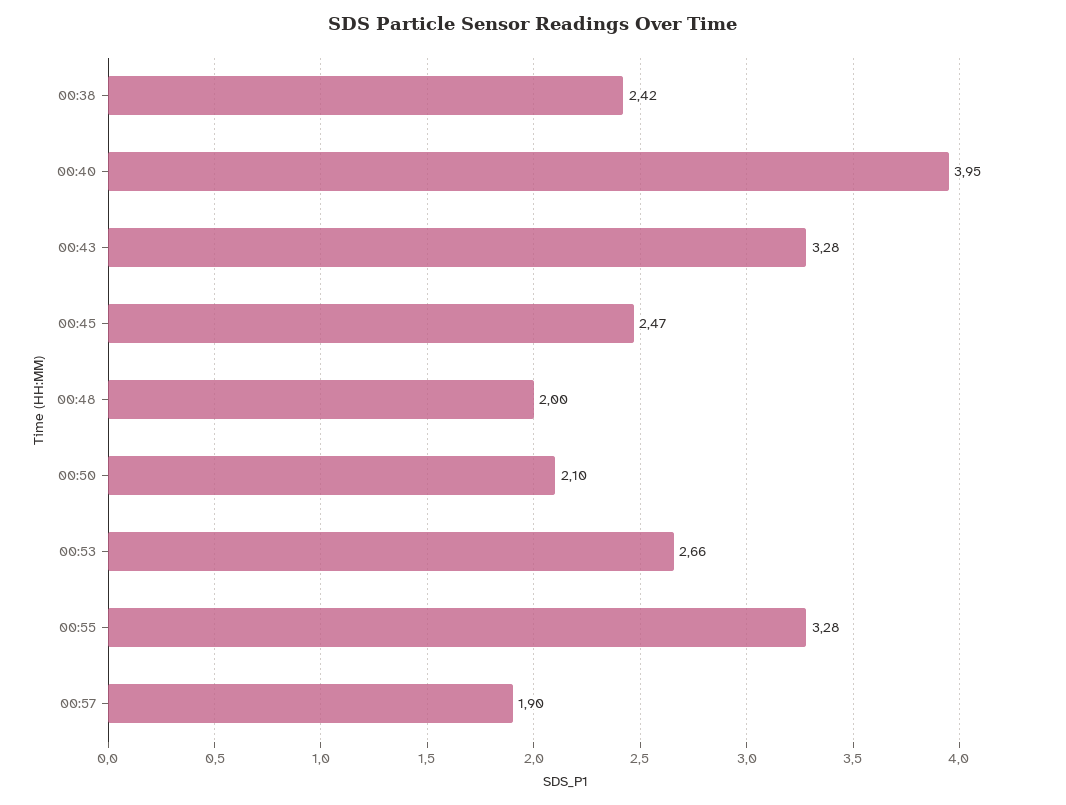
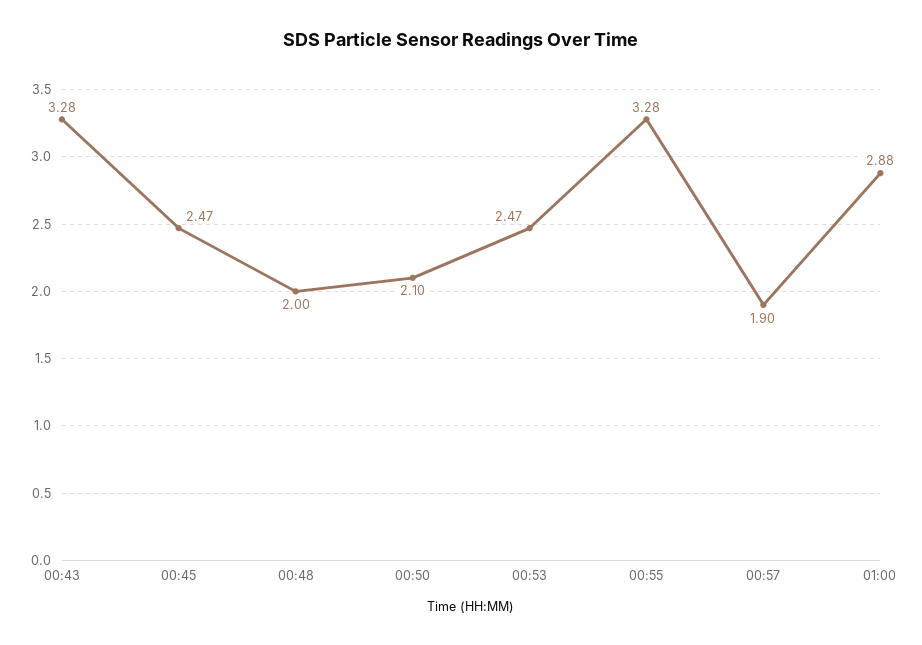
00:38: 2.42 -> none
00:40: 3.95 -> none
00:53: 2.66 -> 2.47
01:00: none -> 2.88

